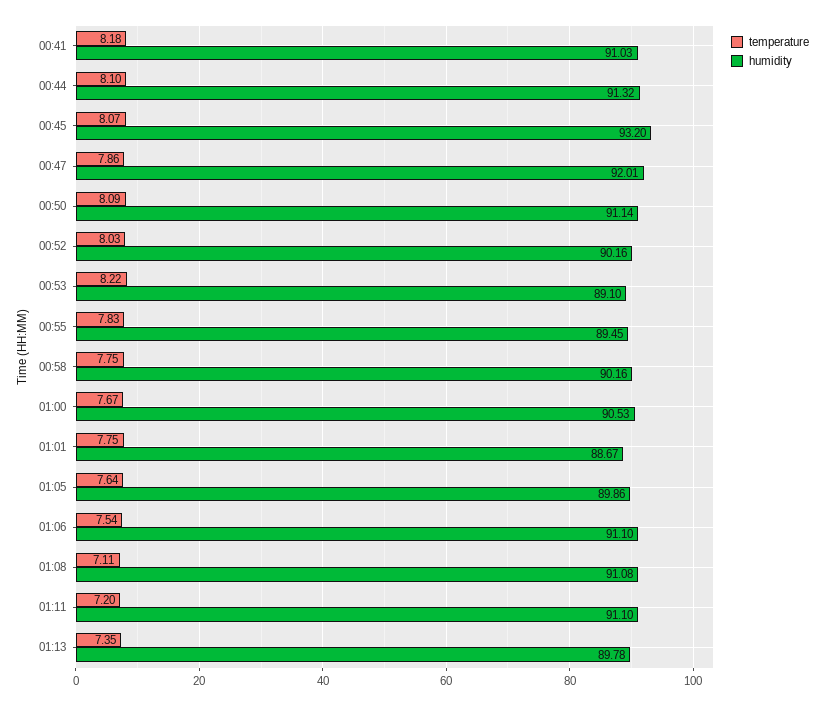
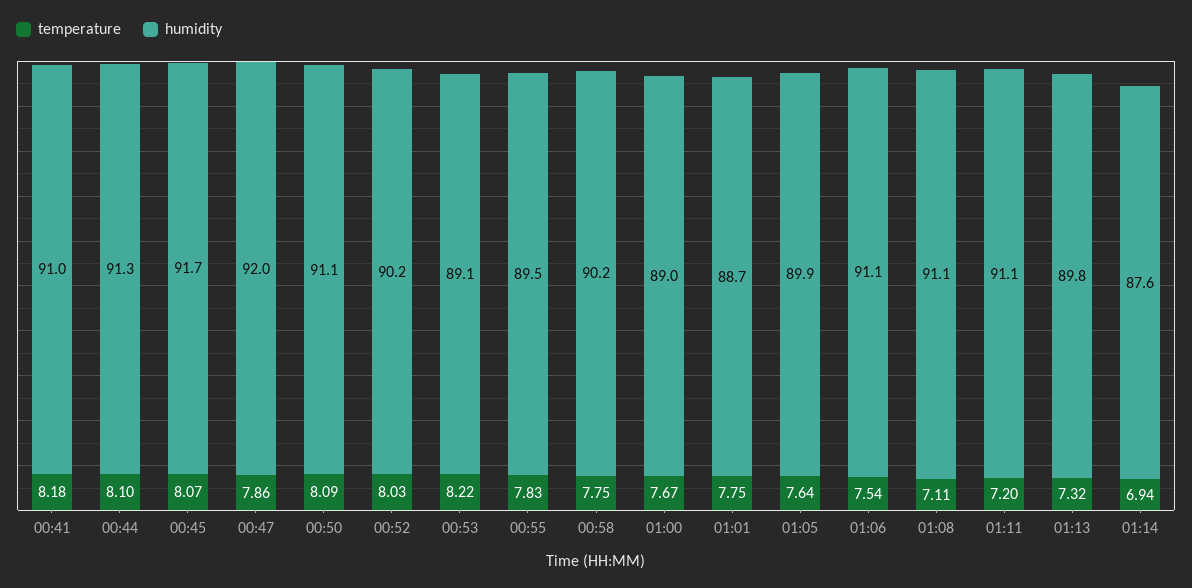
humidity, 00:45: 93.2 -> 91.7
humidity, 01:00: 90.53 -> 89
temperature, 01:13: 7.35 -> 7.32
temperature, 01:14: none -> 6.94
humidity, 01:14: none -> 87.6

